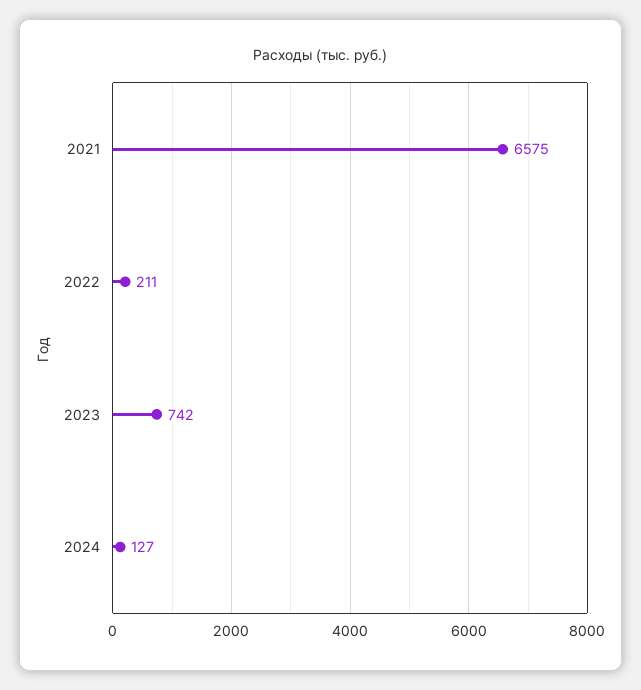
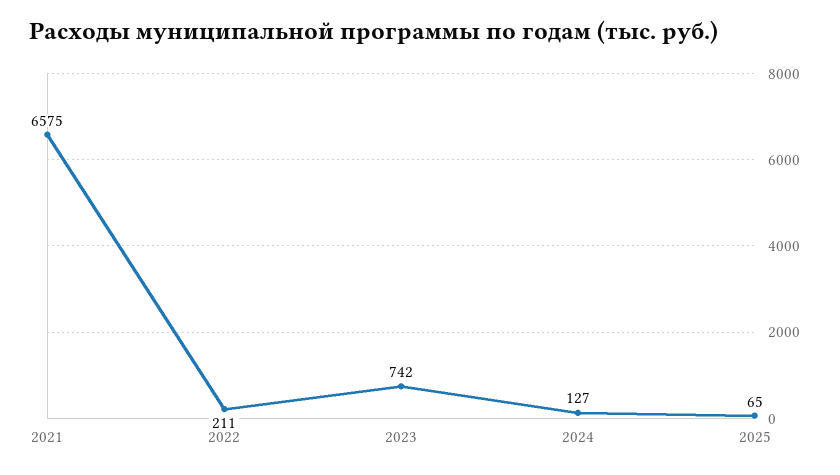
2025: none -> 65

